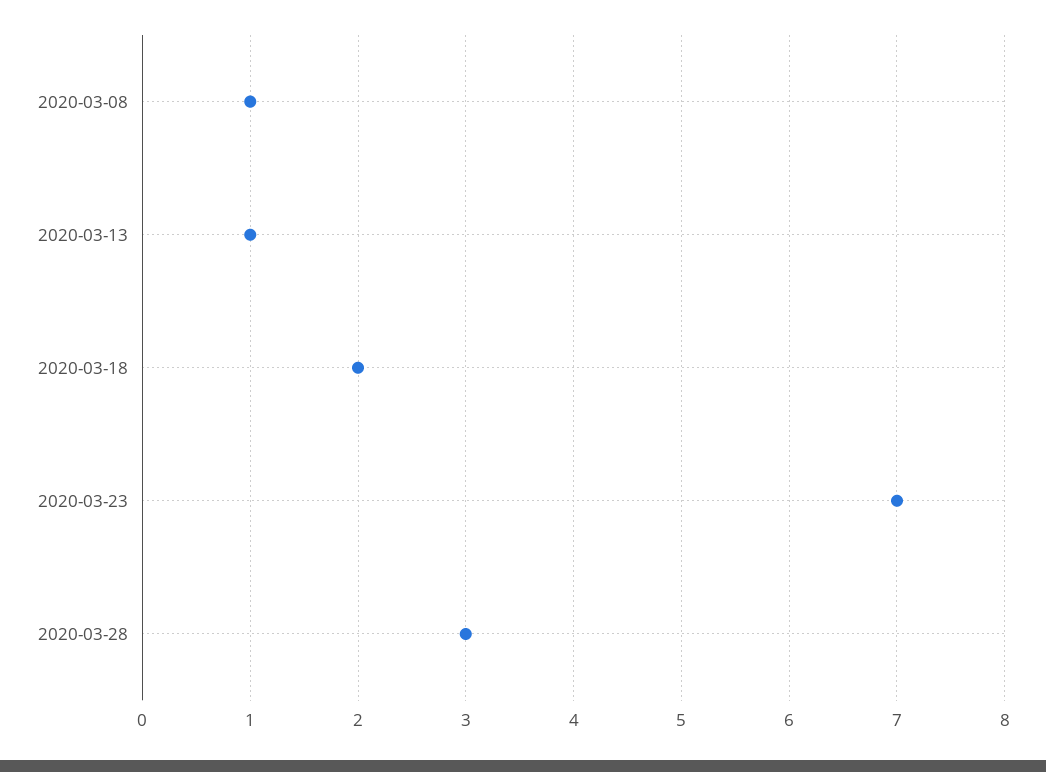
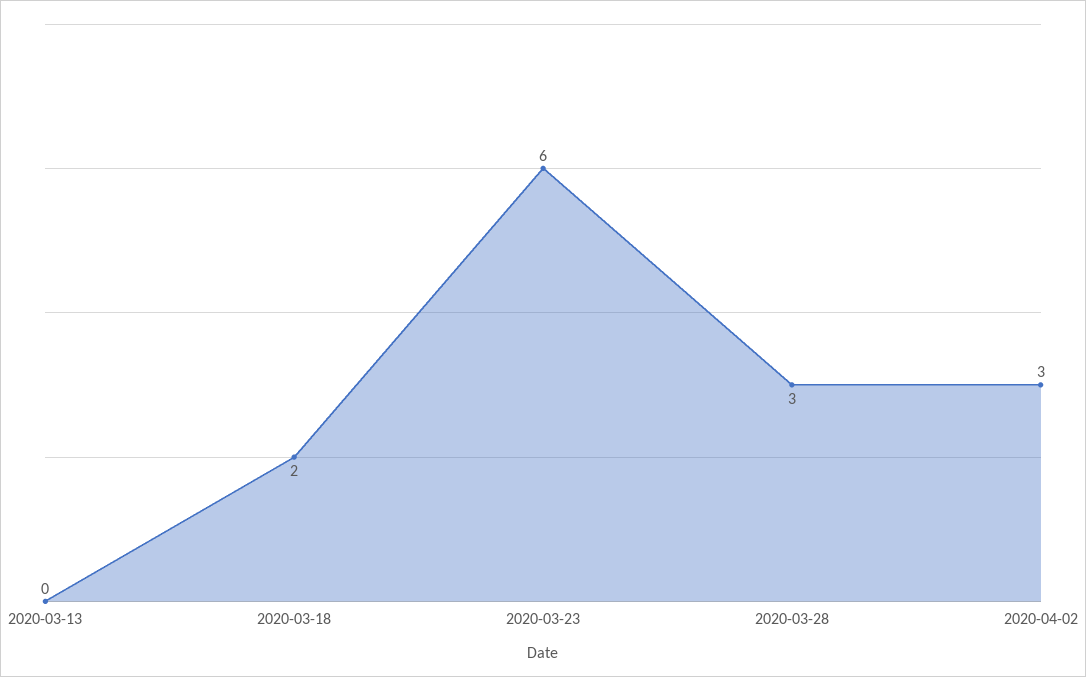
2020-03-08: 1 -> none
2020-03-13: 1 -> 0
2020-03-23: 7 -> 6
2020-04-02: none -> 3

